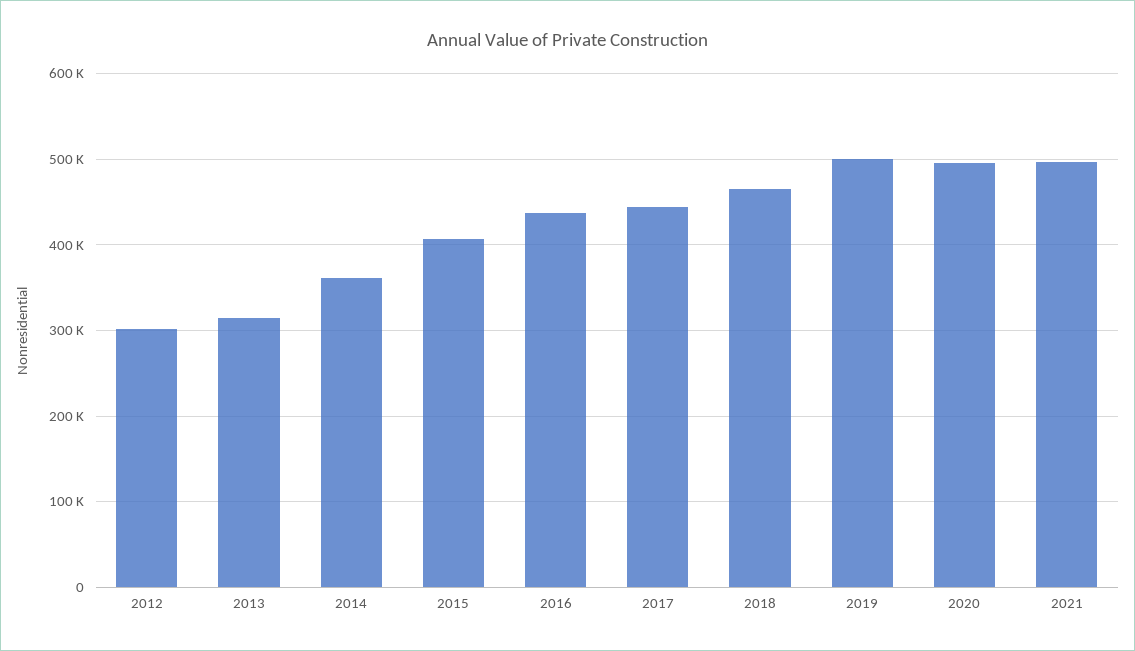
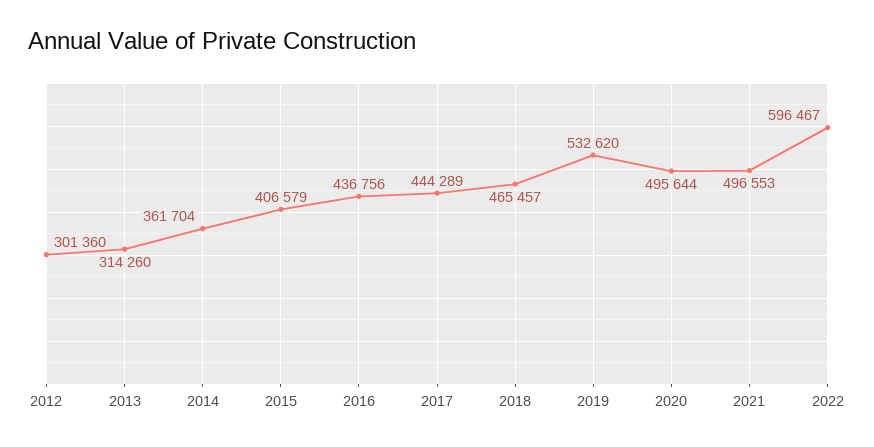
2019: 500000 -> 532620
2022: none -> 596467

